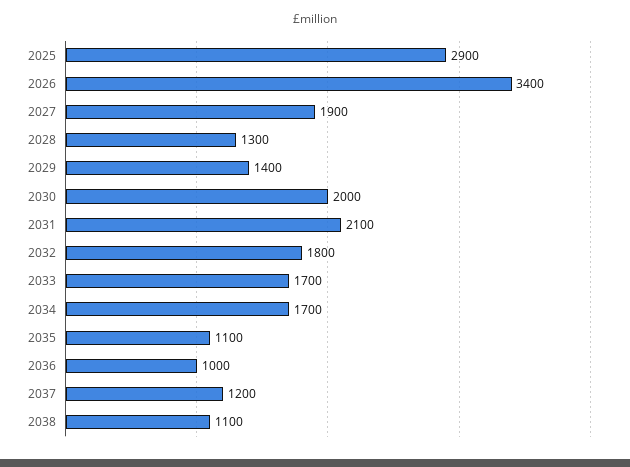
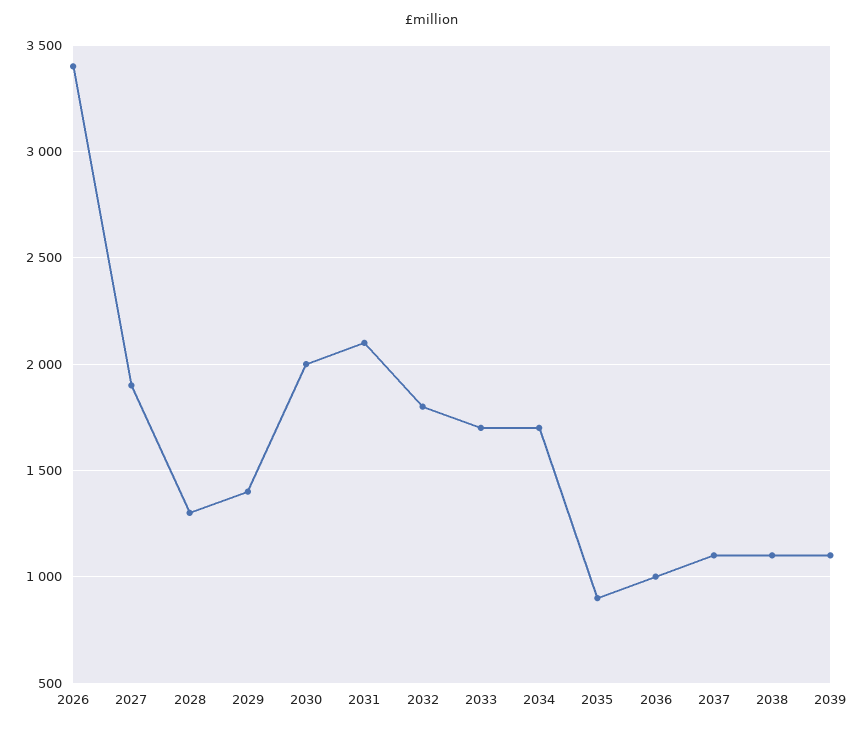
2025: 2900 -> none
2035: 1100 -> 900
2037: 1200 -> 1100
2039: none -> 1100

